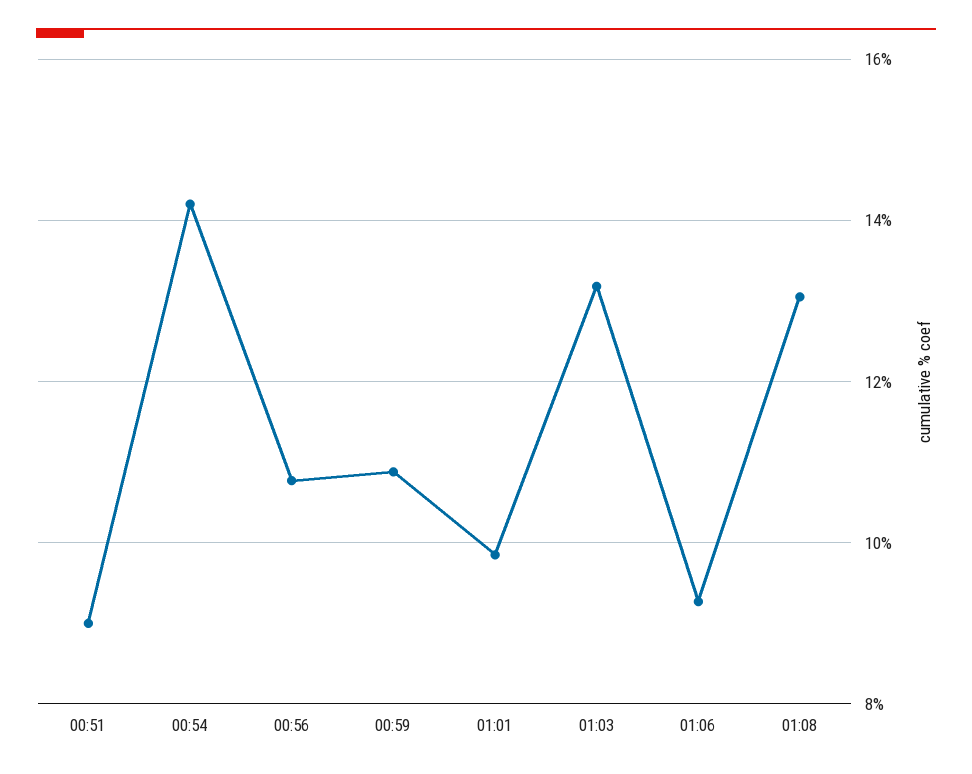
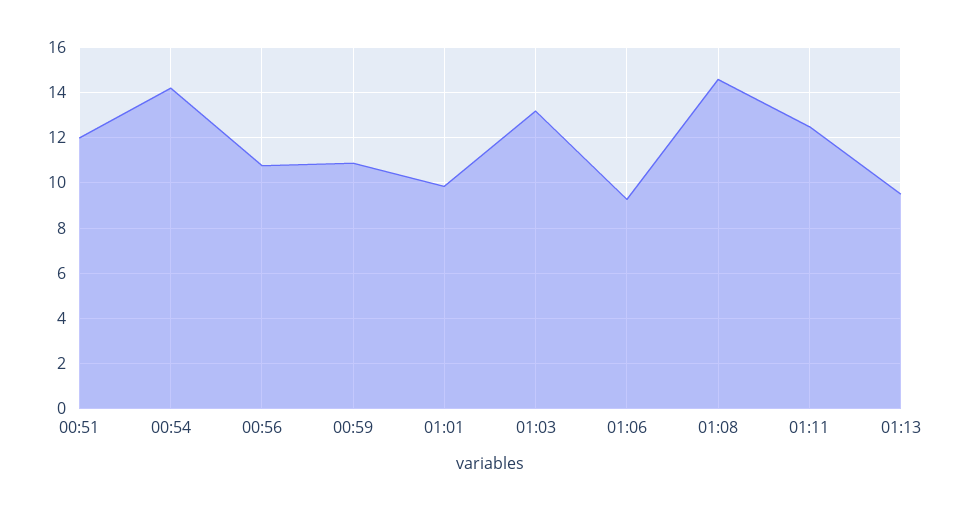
00:51: 9 -> 12
01:08: 13 -> 14.5
01:11: none -> 12.5
01:13: none -> 9.5

